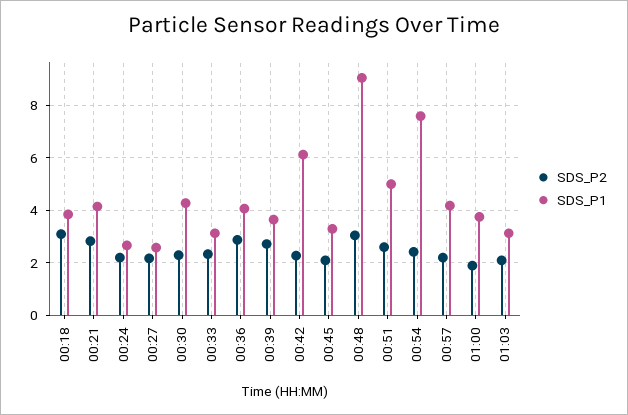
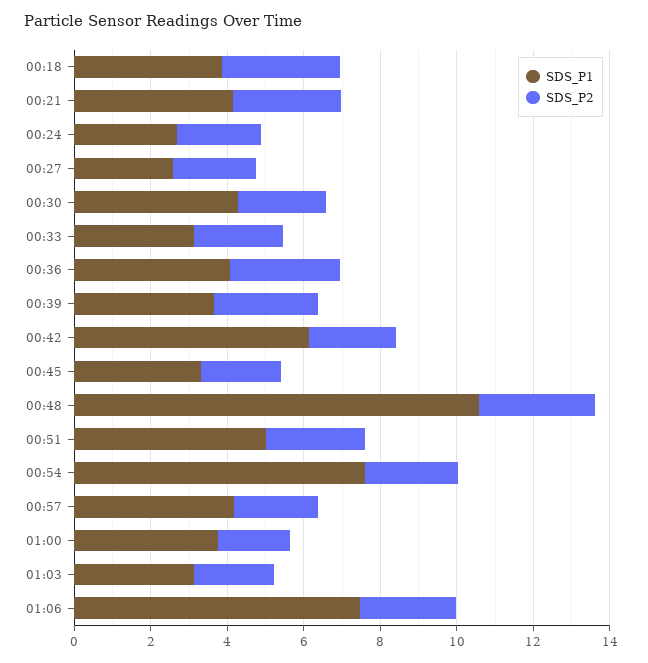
SDS_P1, 00:48: 9 -> 10.5
SDS_P1, 01:06: none -> 7.5
SDS_P2, 01:06: none -> 2.5

